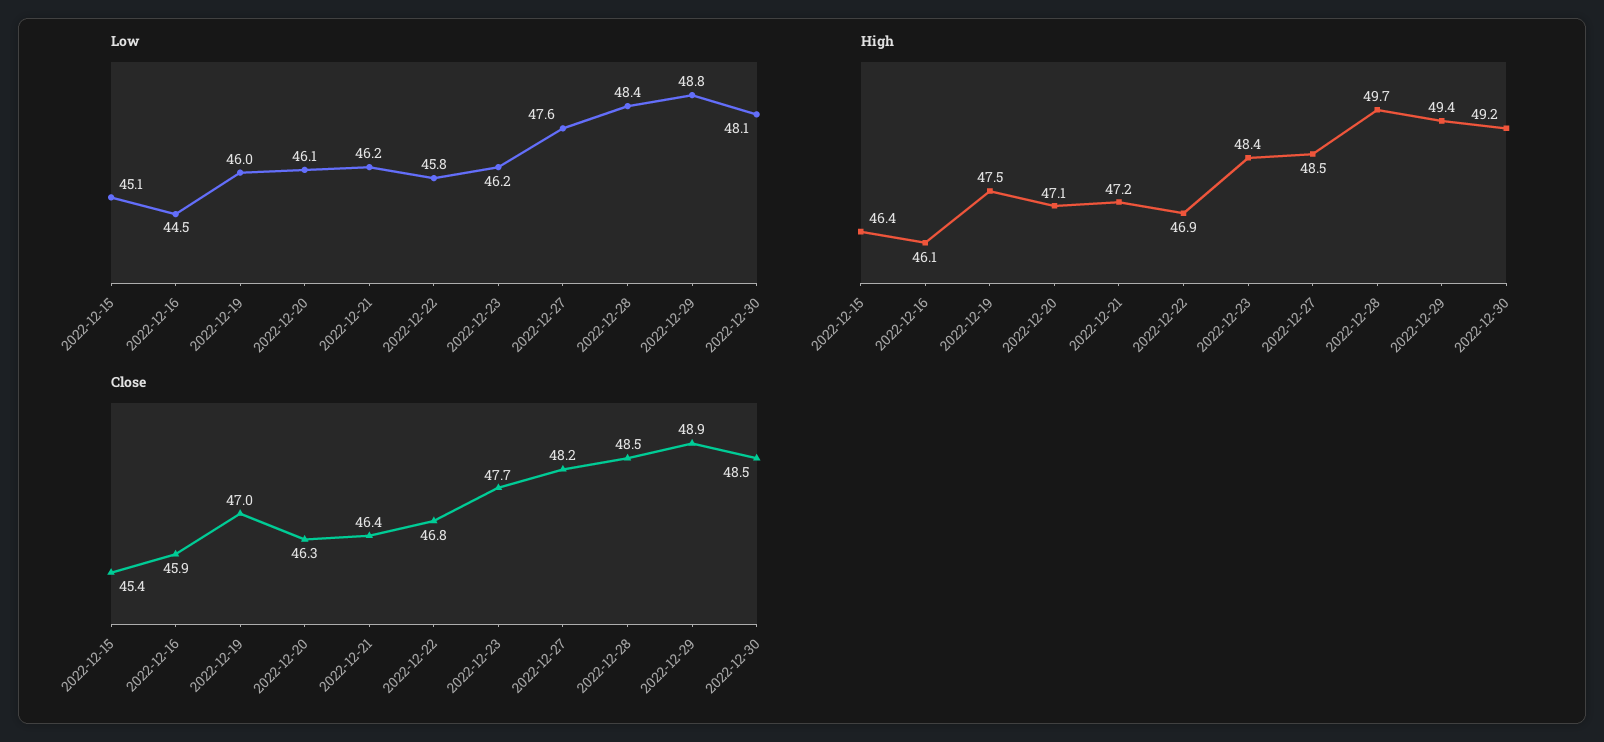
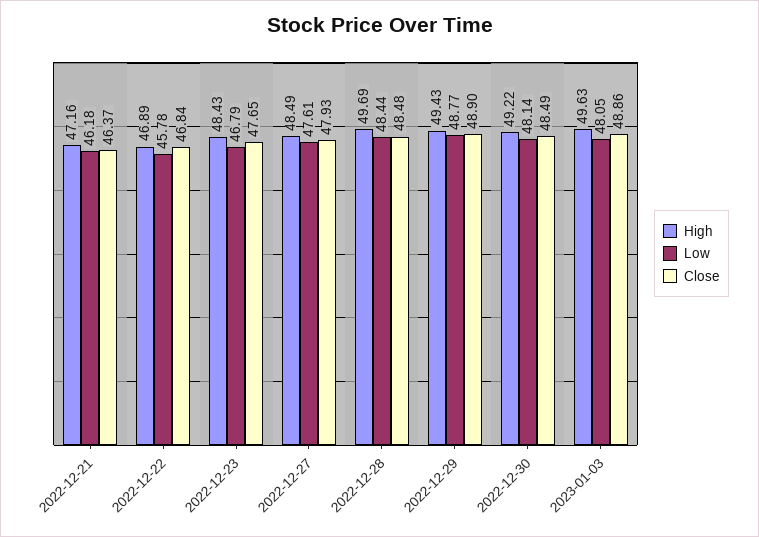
Low, 2022-12-15: 45.1 -> none
Low, 2022-12-16: 44.5 -> none
Low, 2022-12-19: 46 -> none
Low, 2022-12-20: 46.1 -> none
Low, 2022-12-23: 46.2 -> 46.79
High, 2022-12-15: 46.4 -> none
High, 2022-12-16: 46.1 -> none
High, 2022-12-19: 47.5 -> none
High, 2022-12-20: 47.1 -> none
Close, 2022-12-15: 45.4 -> none
Close, 2022-12-16: 45.9 -> none
Close, 2022-12-19: 47 -> none
Close, 2022-12-20: 46.3 -> none
Close, 2022-12-27: 48.2 -> 47.93
High, 2023-01-03: none -> 49.63
Low, 2023-01-03: none -> 48.05
Close, 2023-01-03: none -> 48.86

